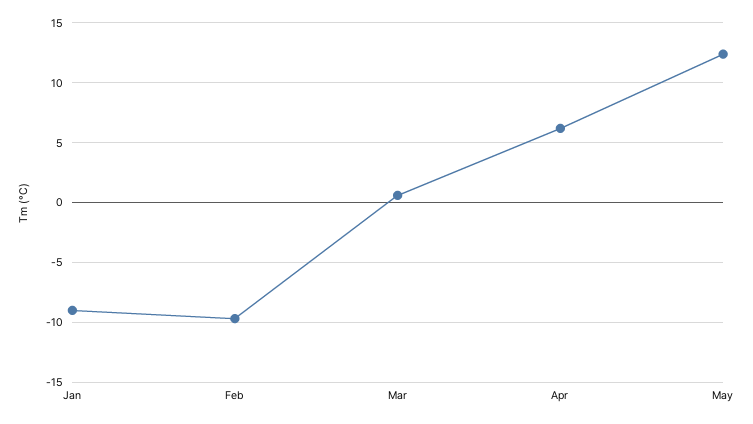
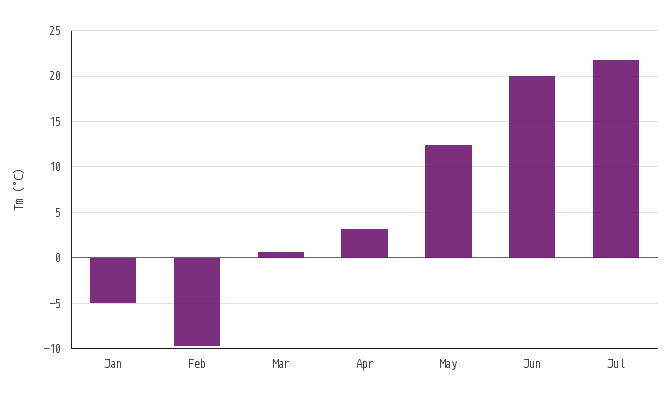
Jan: -9 -> -5
Apr: 6 -> 3
Jun: none -> 20
Jul: none -> 22

